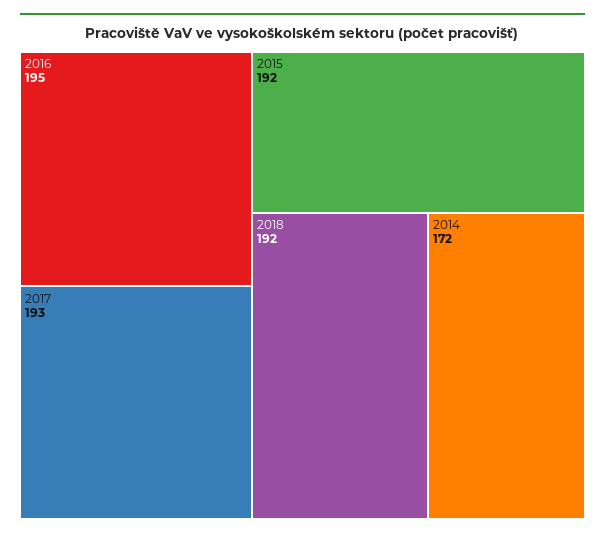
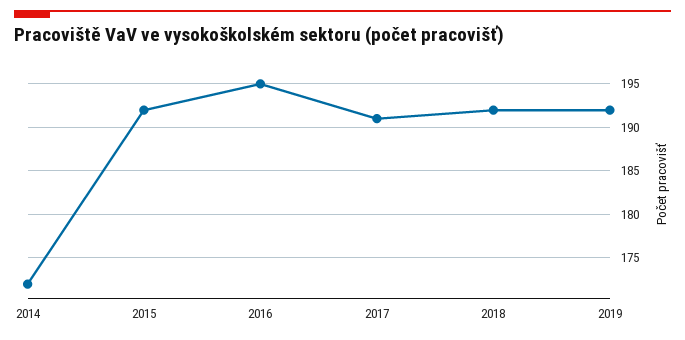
2017: 193 -> 191
2019: none -> 192

